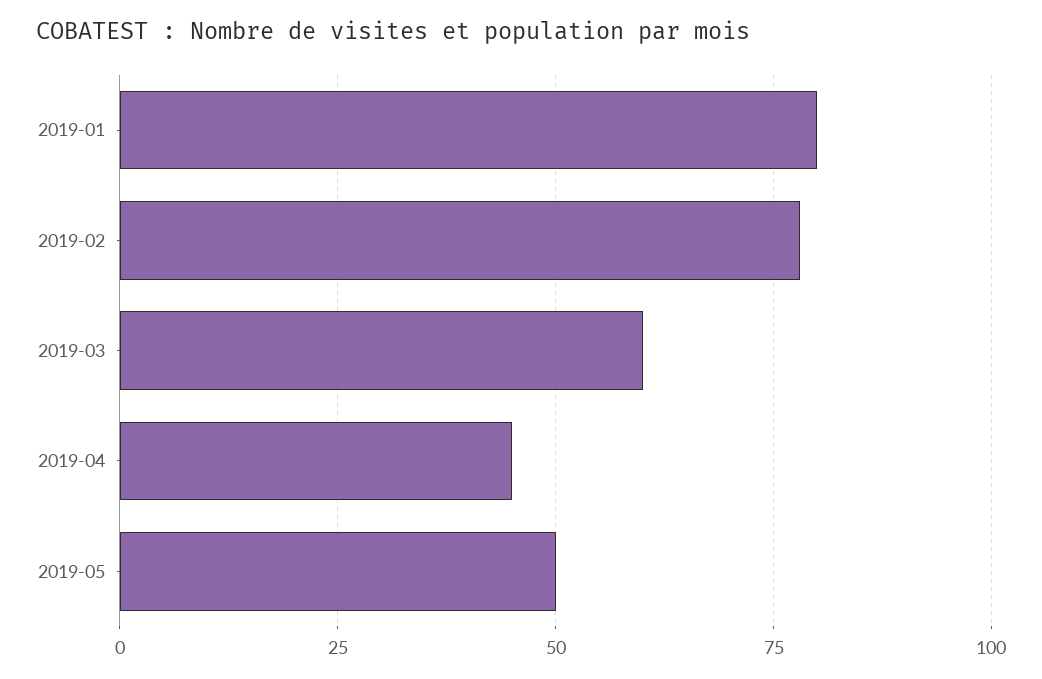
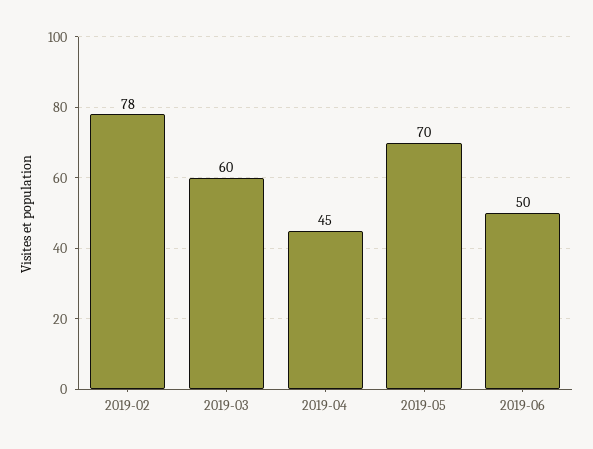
2019-01: 80 -> none
2019-05: 50 -> 70
2019-06: none -> 50

